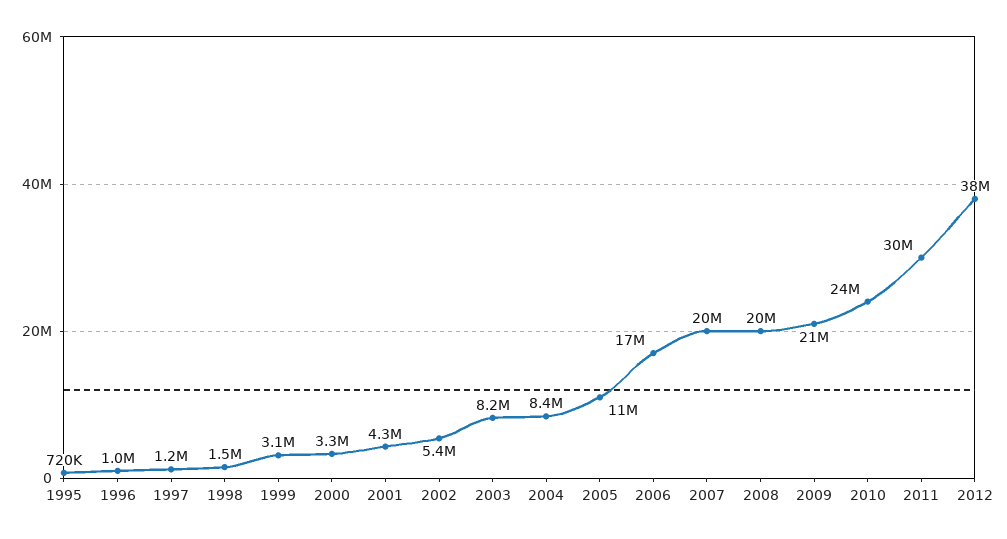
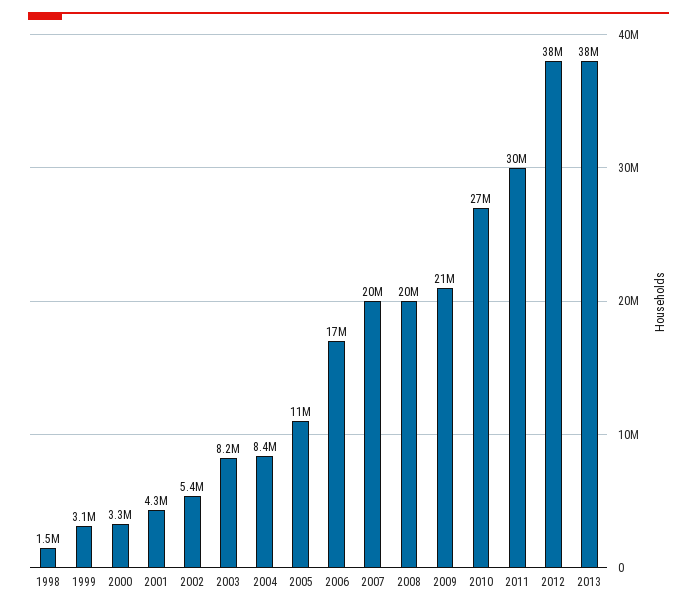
1995: 720000 -> none
1996: 1000000 -> none
1997: 1200000 -> none
2010: 24000000 -> 27000000
2013: none -> 38000000

